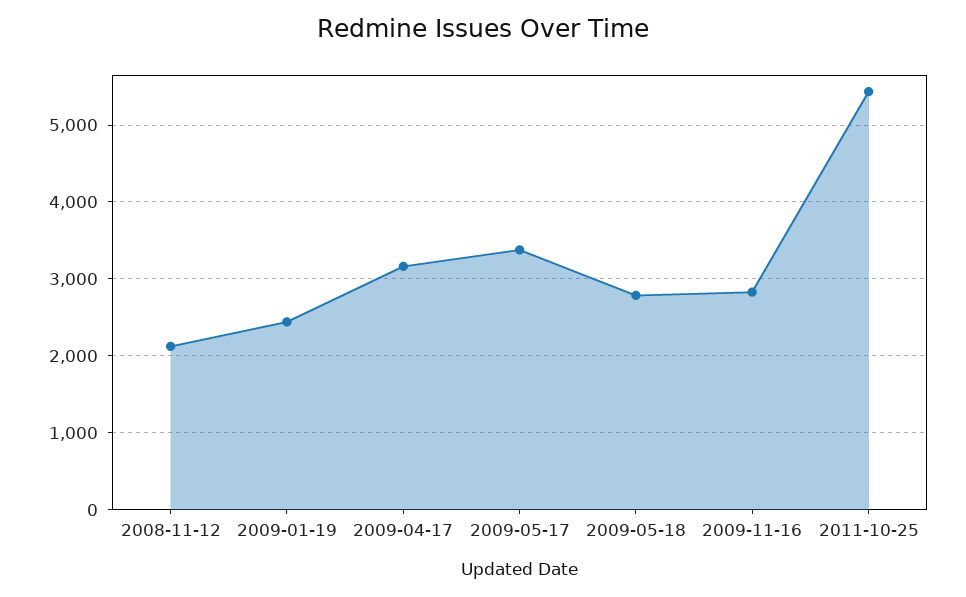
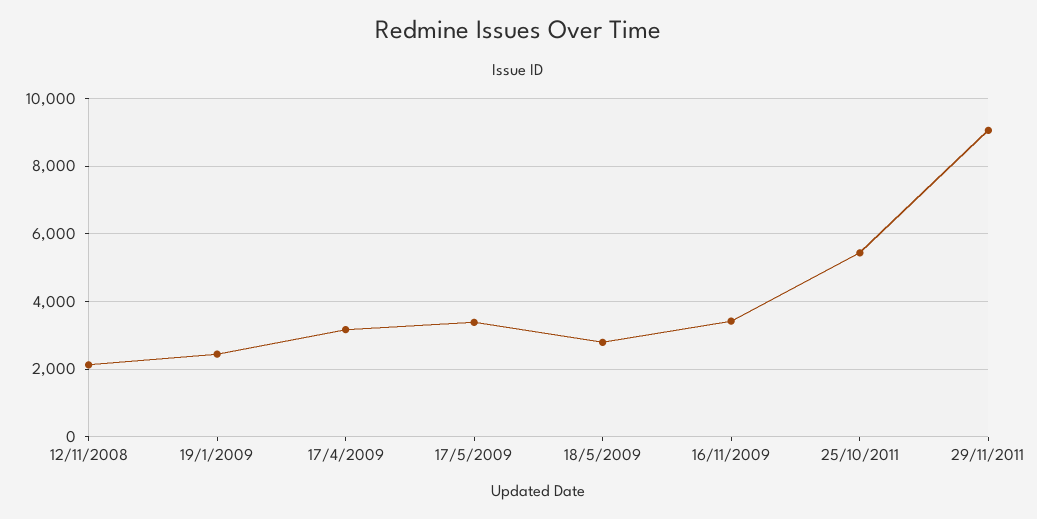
2009-11-16: 2800 -> 3400
29/11/2011: none -> 9000

